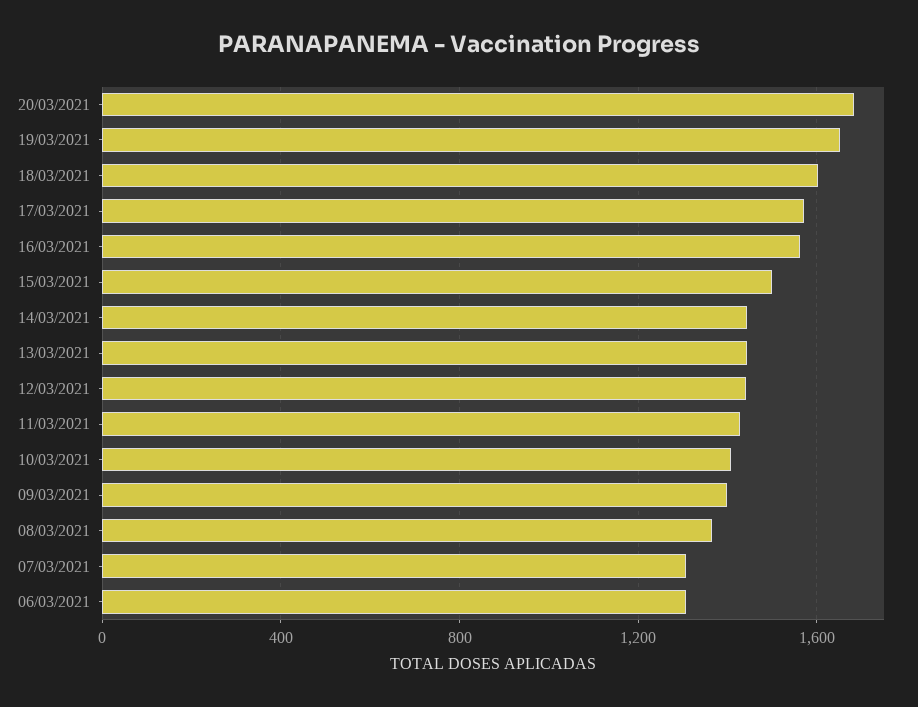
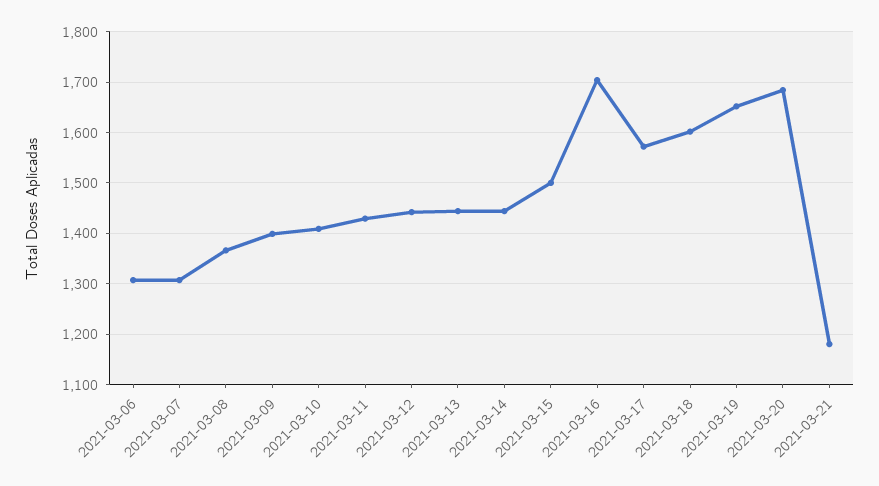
16/03/2021: 1550 -> 1700
2021-03-21: none -> 1180

